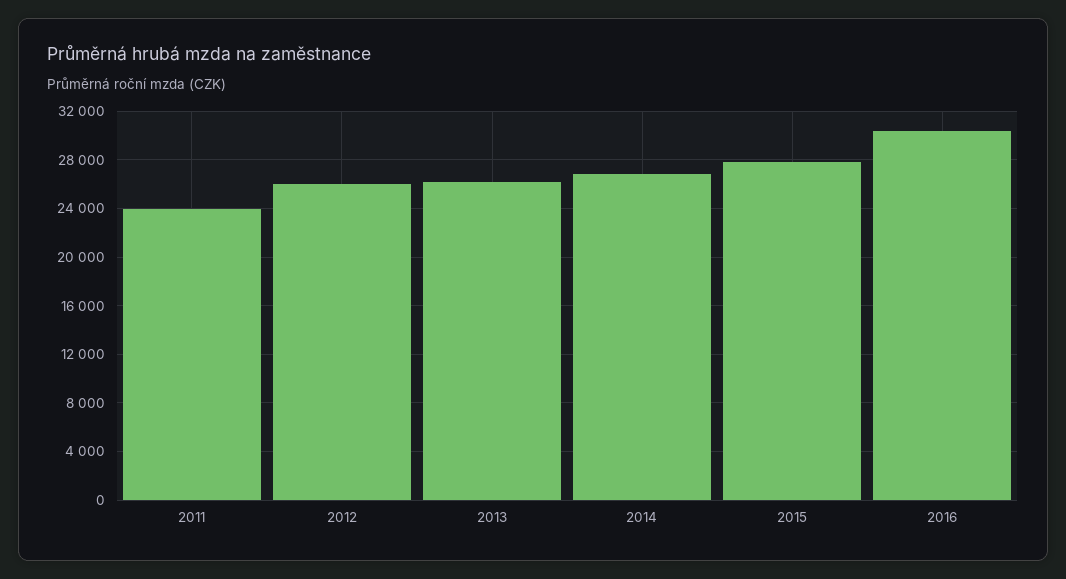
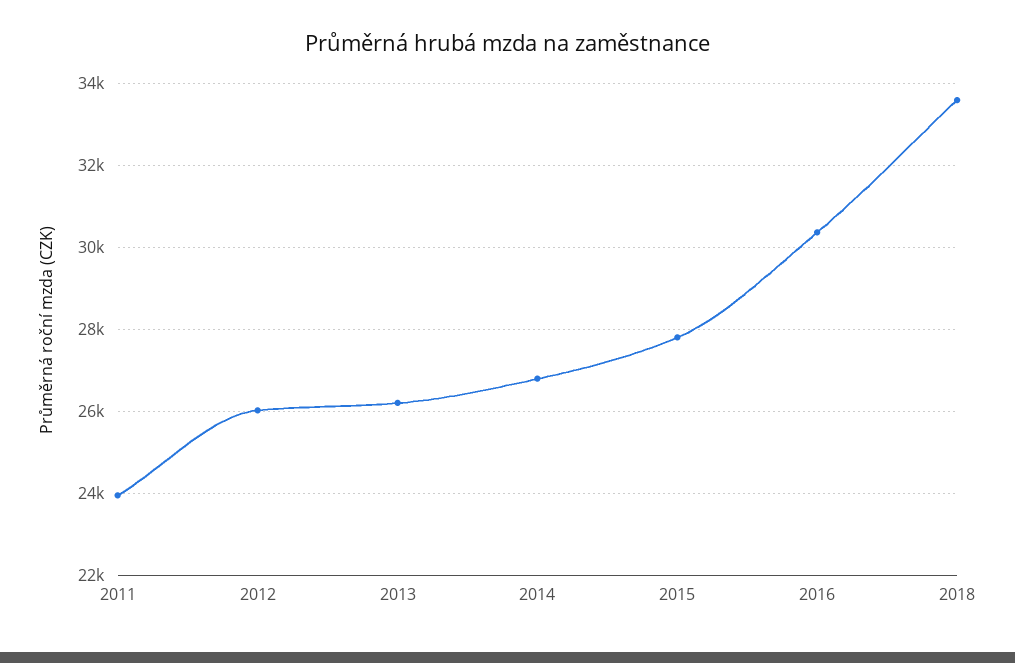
2018: none -> 33600

